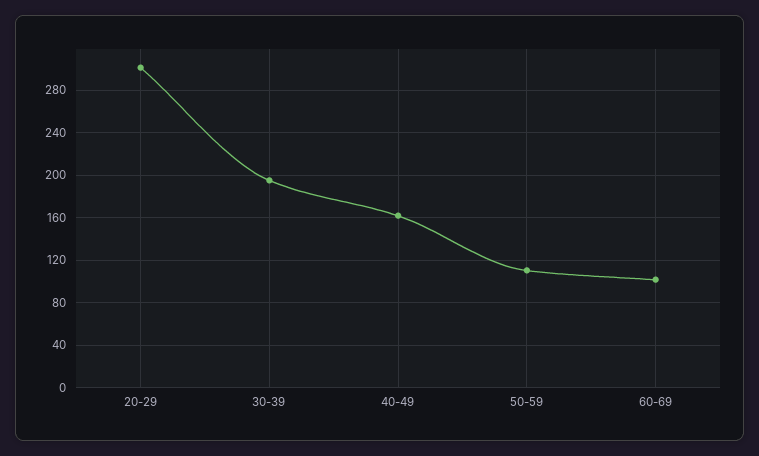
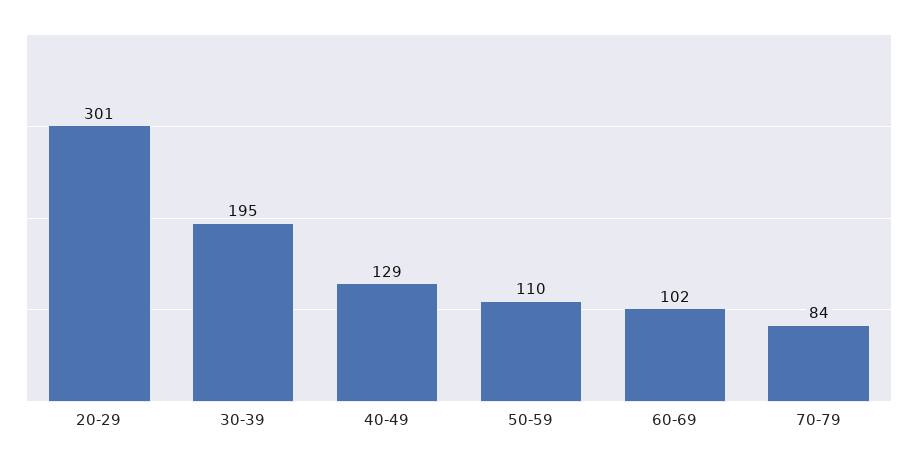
40-49: 160 -> 129
70-79: none -> 84

